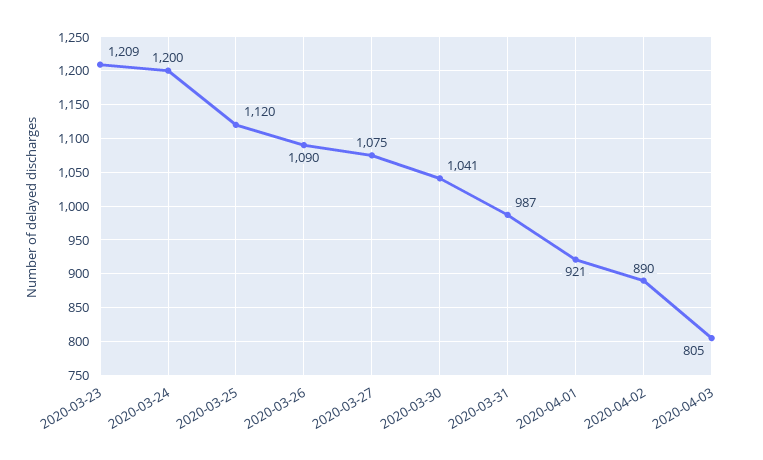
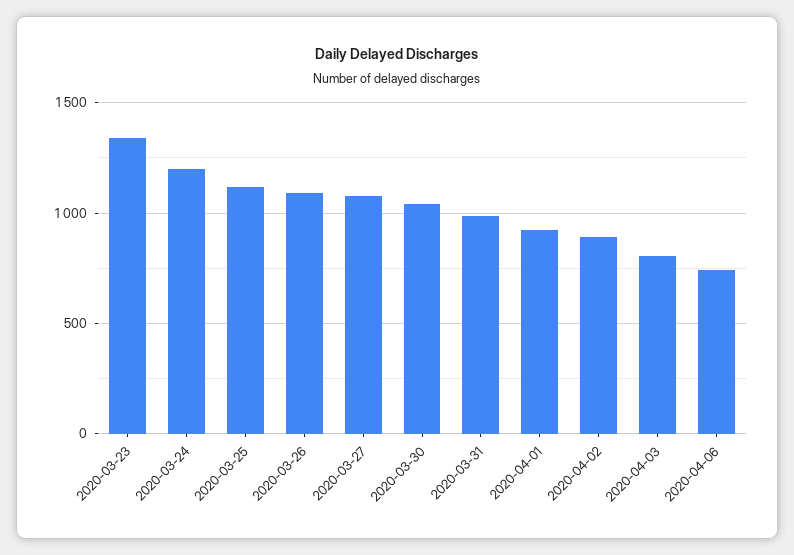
2020-03-23: 1209 -> 1350
2020-04-06: none -> 750

